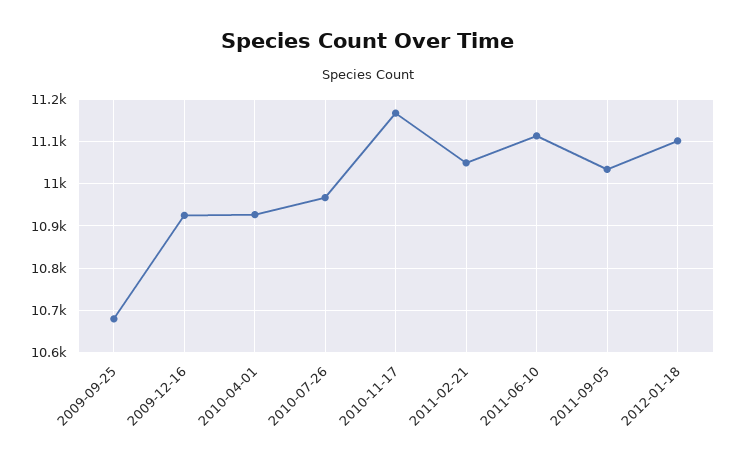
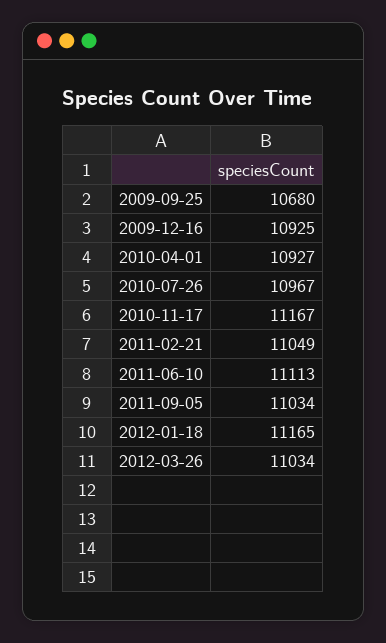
2012-01-18: 11100 -> 11165
2012-03-26: none -> 11034

